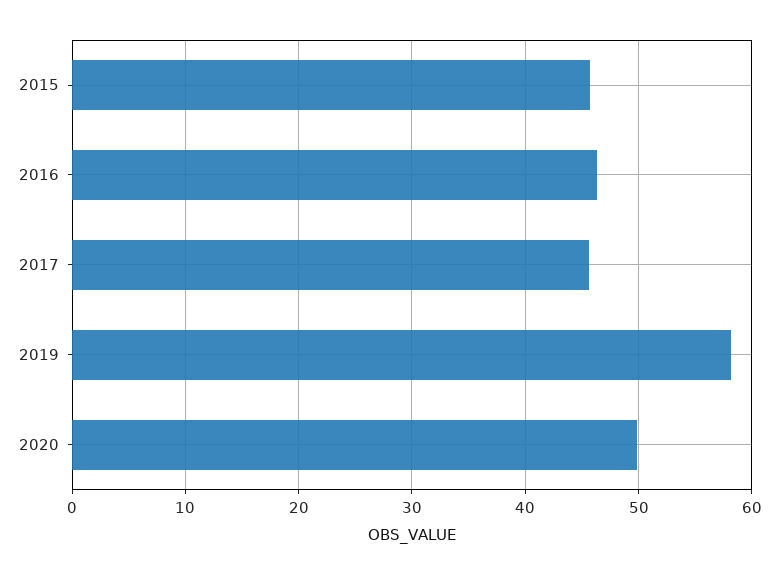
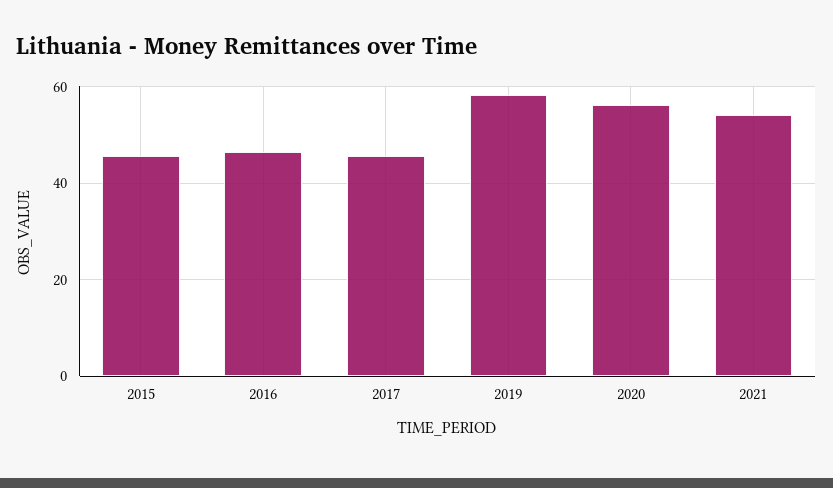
2020: 50 -> 56
2021: none -> 54

